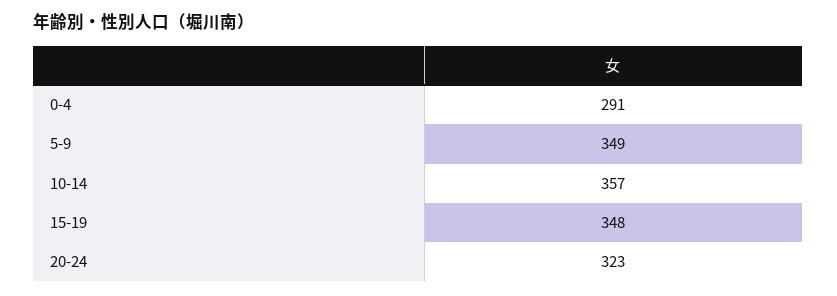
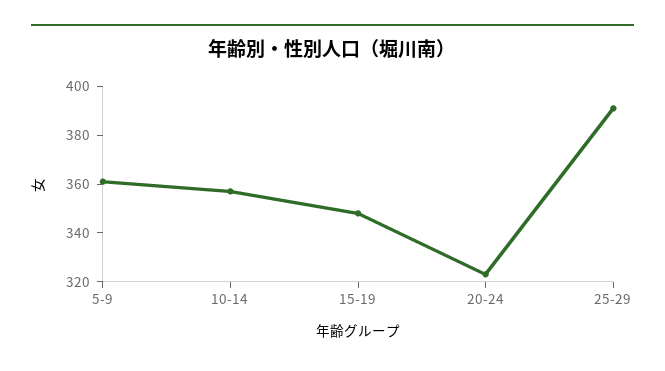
0-4: 291 -> none
5-9: 349 -> 360
25-29: none -> 390

